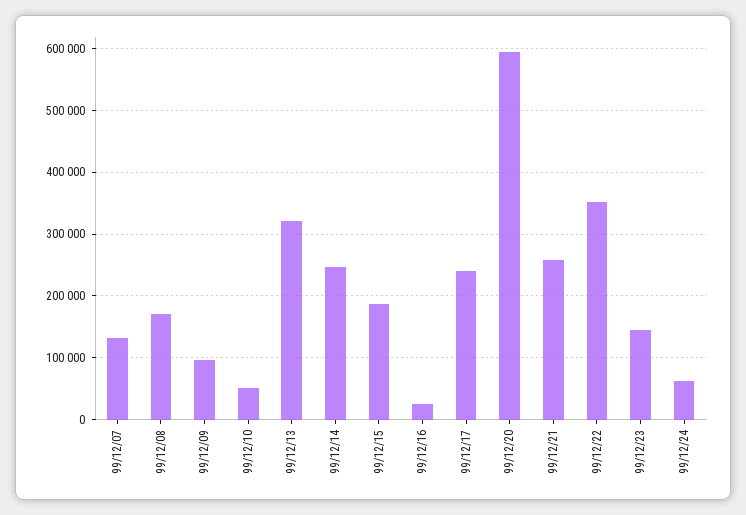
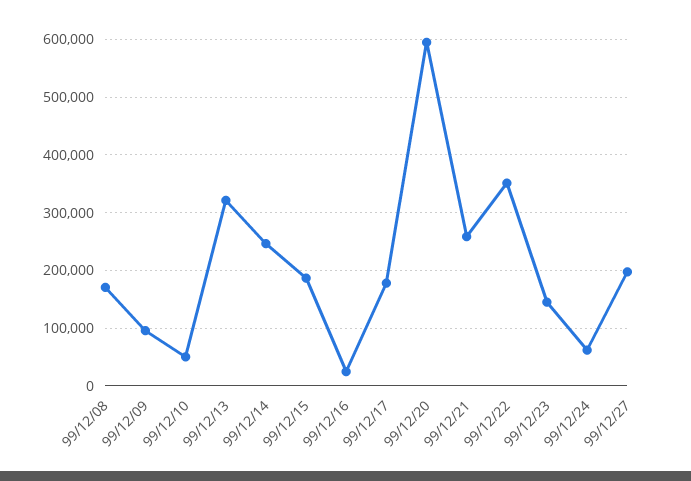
99/12/07: 130000 -> none
99/12/17: 240000 -> 180000
99/12/27: none -> 200000

